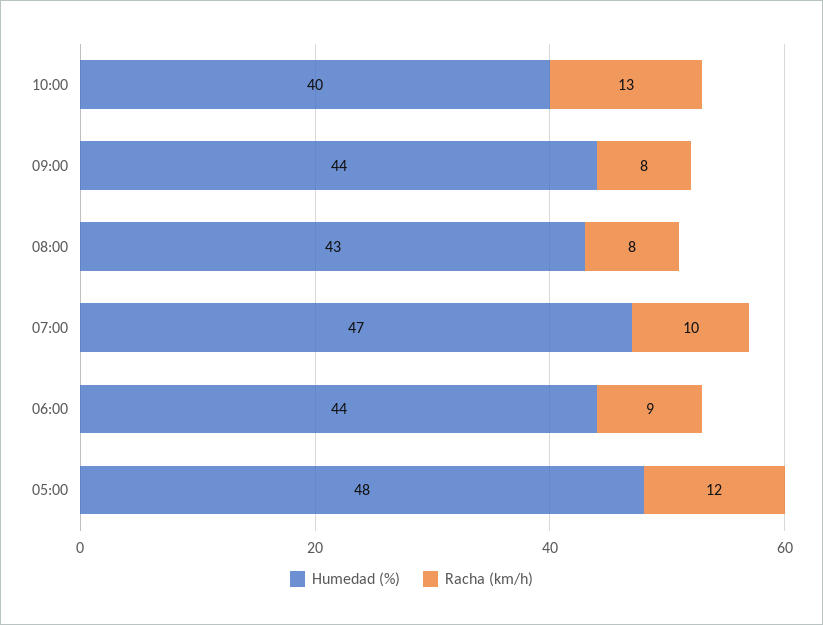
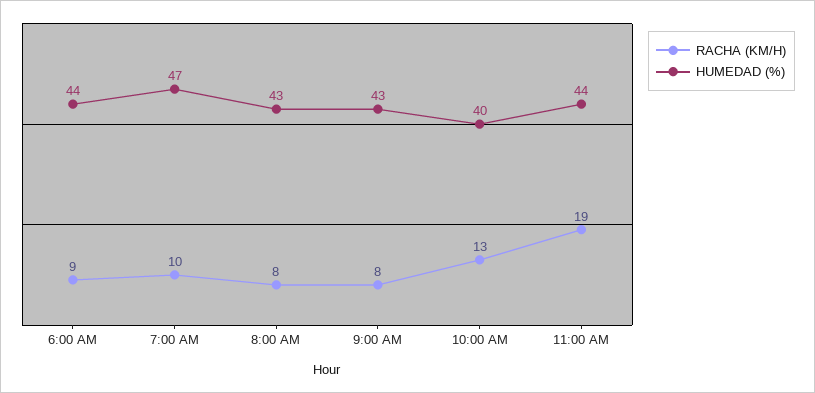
Humedad (%), 09:00: 44 -> 43
Humedad (%), 05:00: 48 -> none
Racha (km/h), 05:00: 12 -> none
Racha (km/h), 11:00 AM: none -> 19
Humedad (%), 11:00 AM: none -> 44

